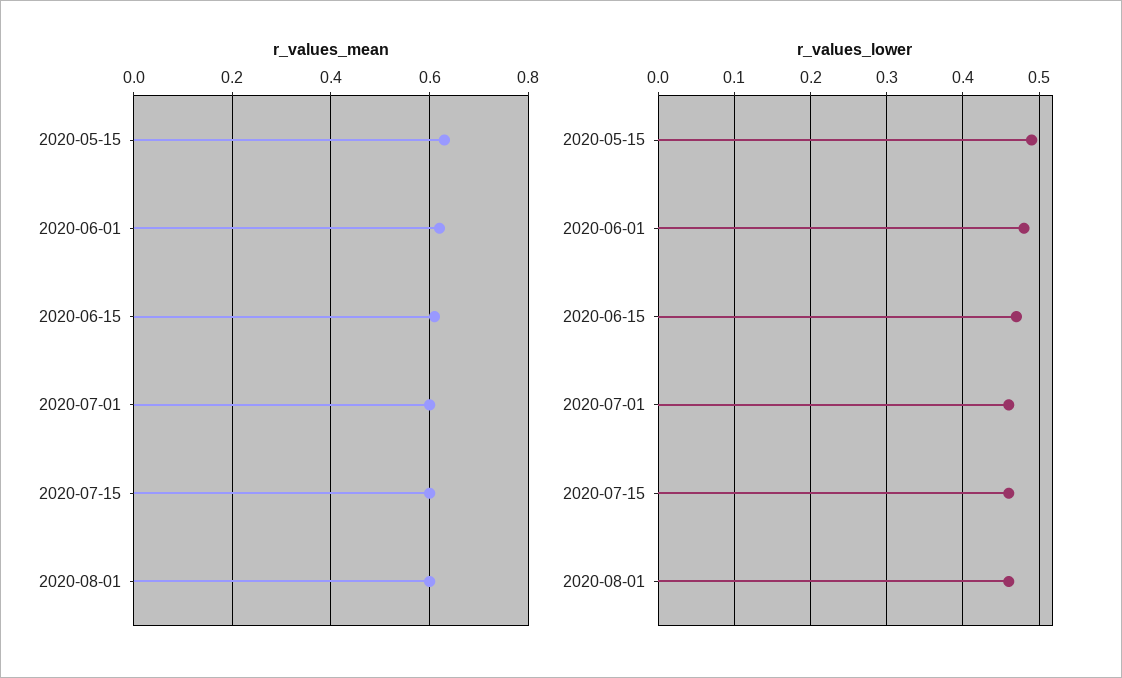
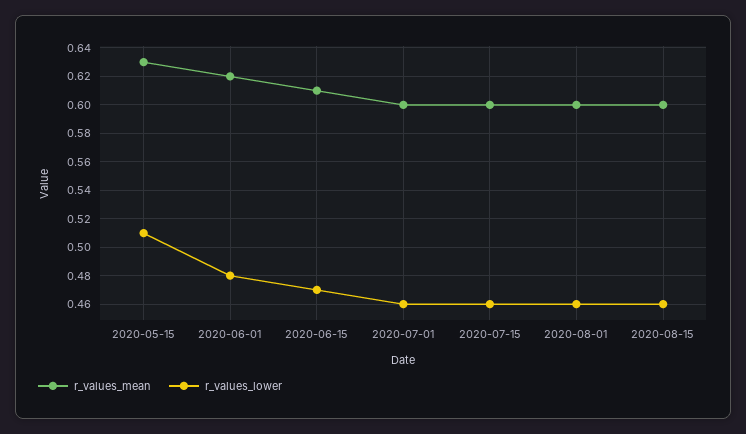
r_values_lower, 2020-05-15: 0.49 -> 0.51
r_values_mean, 2020-08-15: none -> 0.6
r_values_lower, 2020-08-15: none -> 0.46

